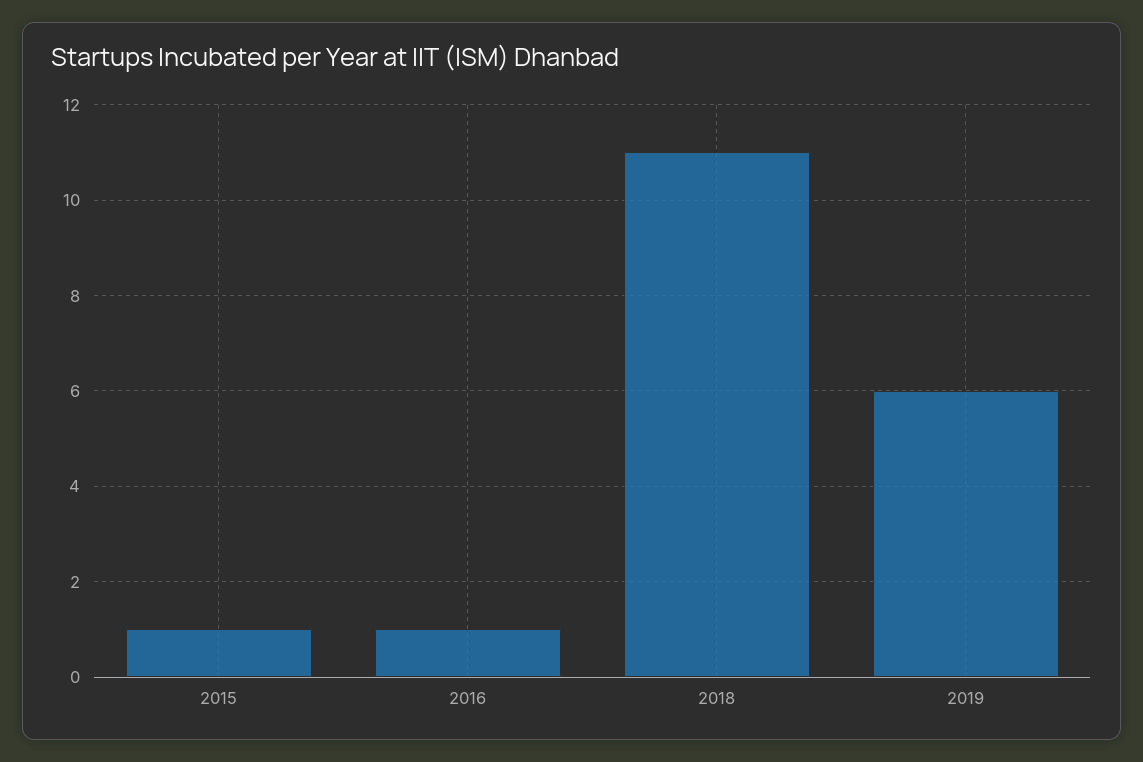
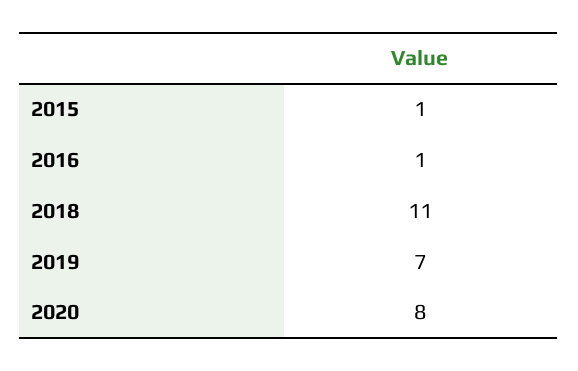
2019: 6 -> 7
2020: none -> 8

